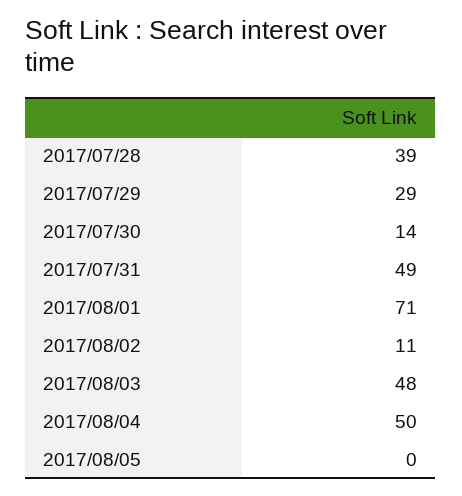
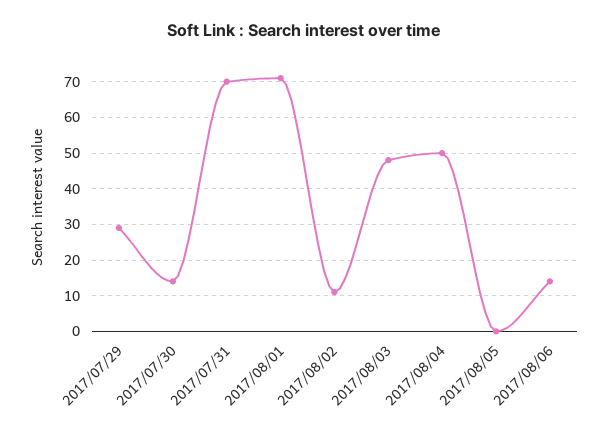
2017/07/28: 39 -> none
2017/07/31: 49 -> 70
2017/08/06: none -> 15

